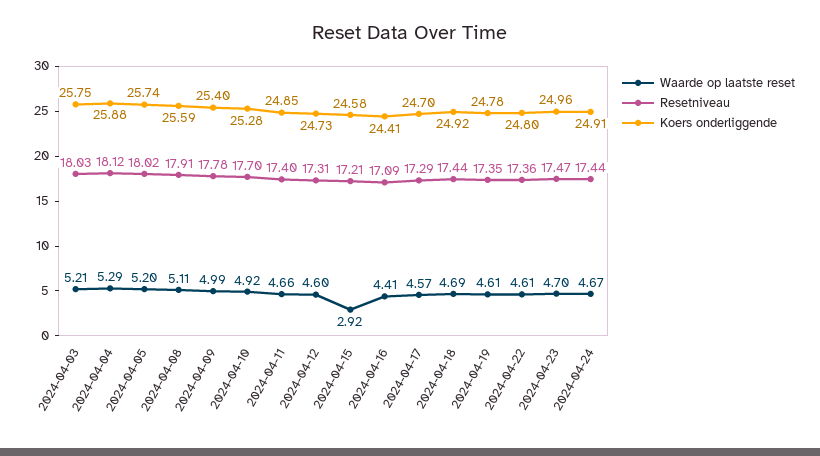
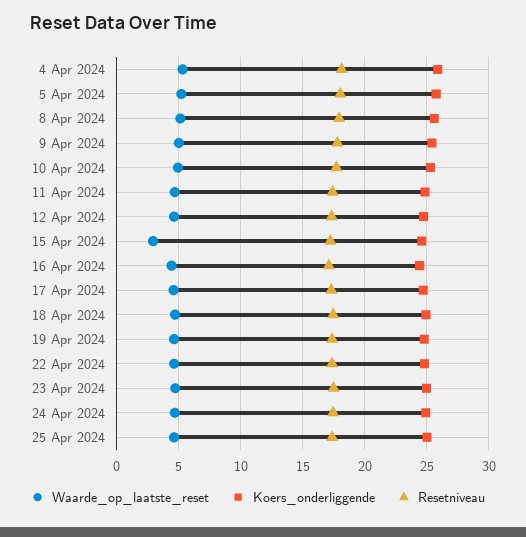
Waarde op laatste reset, 2024-04-03: 5.21 -> none
Resetniveau, 2024-04-03: 18.03 -> none
Koers onderliggende, 2024-04-03: 25.75 -> none
Waarde op laatste reset, 25 Apr 2024: none -> 4.5
Koers onderliggende, 25 Apr 2024: none -> 25
Resetniveau, 25 Apr 2024: none -> 17.5

